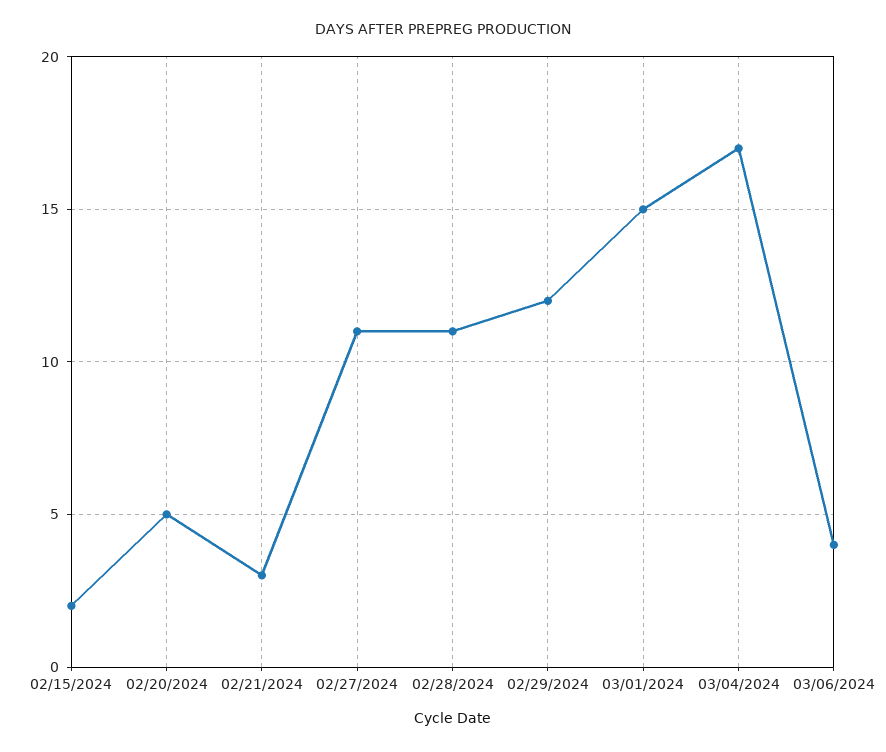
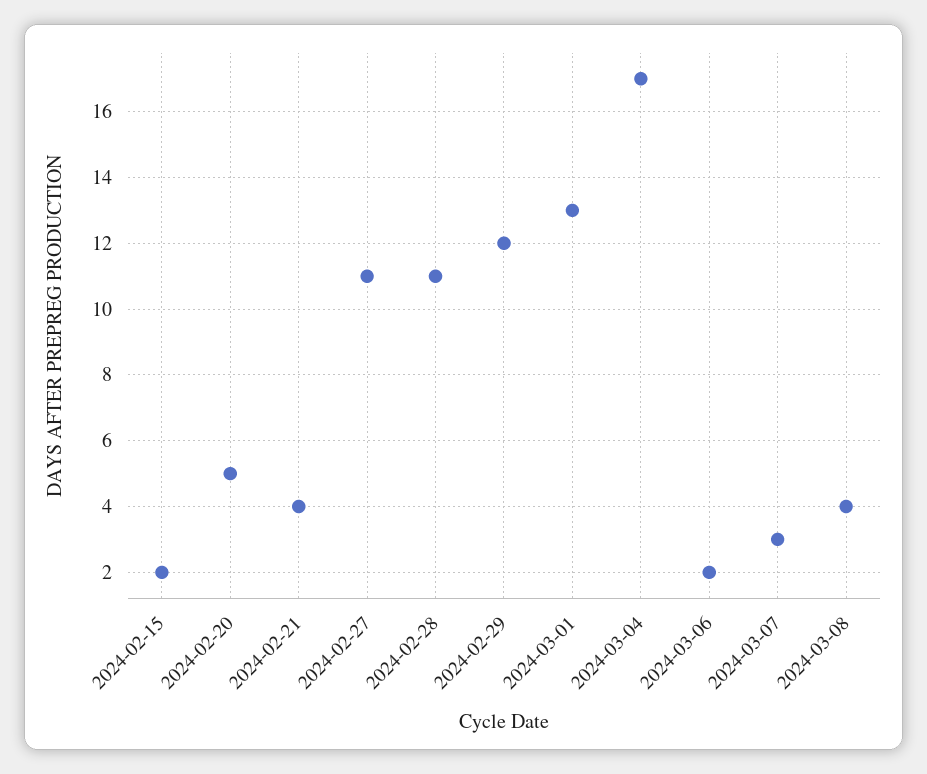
02/21/2024: 3 -> 4
03/01/2024: 15 -> 13
03/06/2024: 4 -> 2
2024-03-07: none -> 3
2024-03-08: none -> 4

